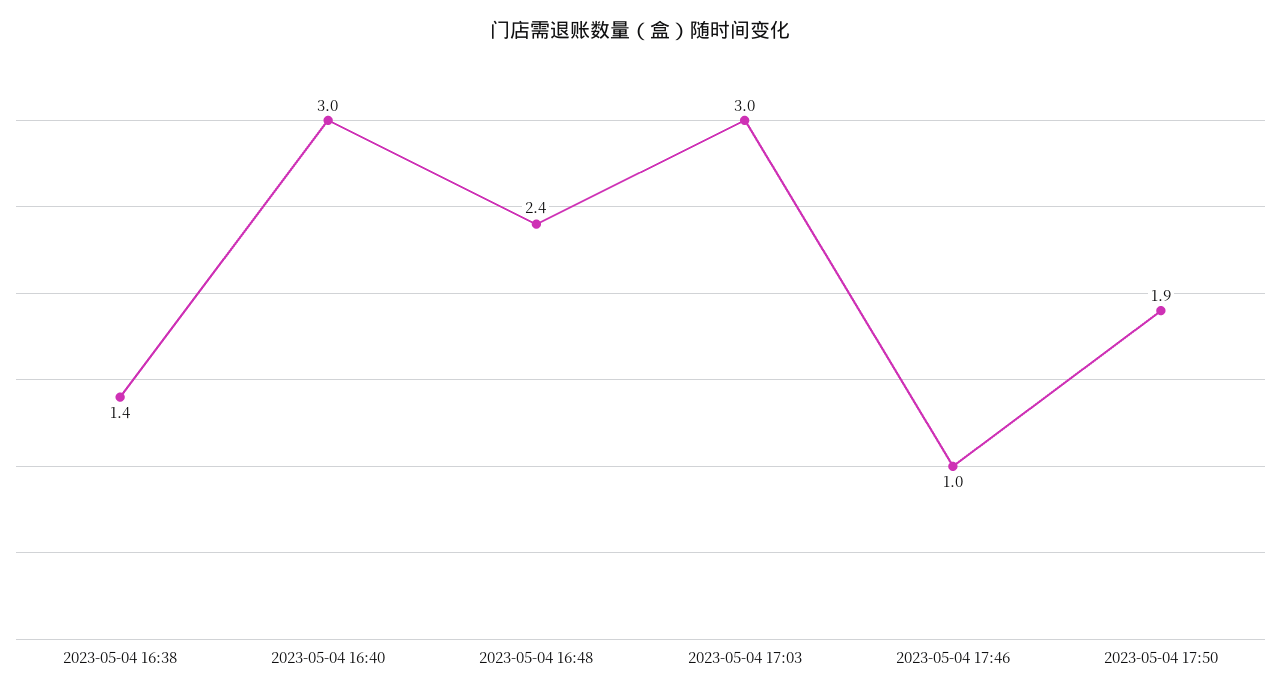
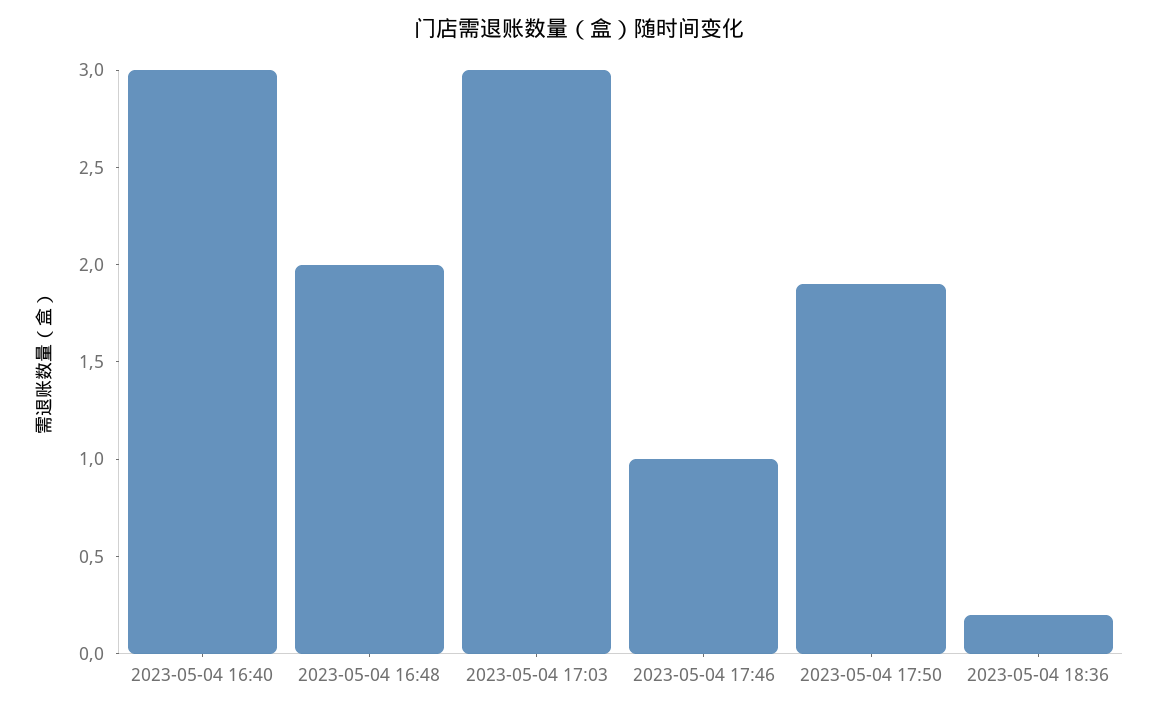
2023-05-04 16:38: 1.4 -> none
2023-05-04 16:48: 2.4 -> 2
2023-05-04 18:36: none -> 0.2

